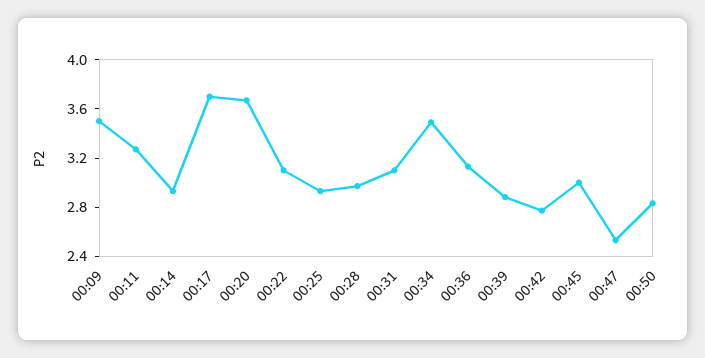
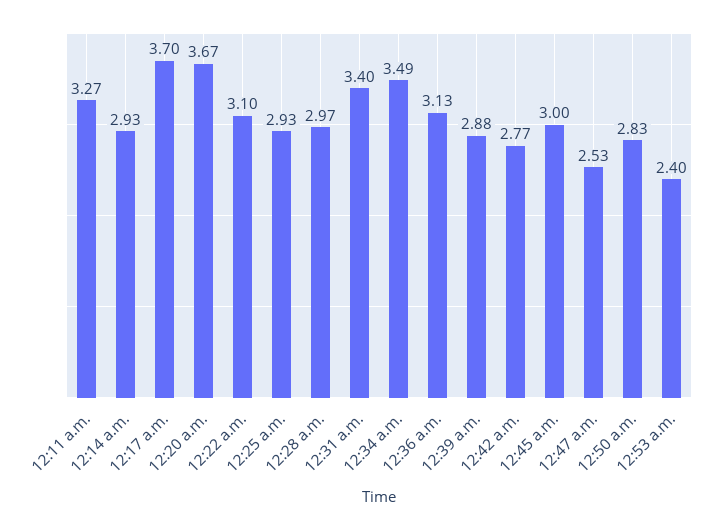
00:09: 3.5 -> none
00:31: 3.1 -> 3.4
12:53 a.m.: none -> 2.4

